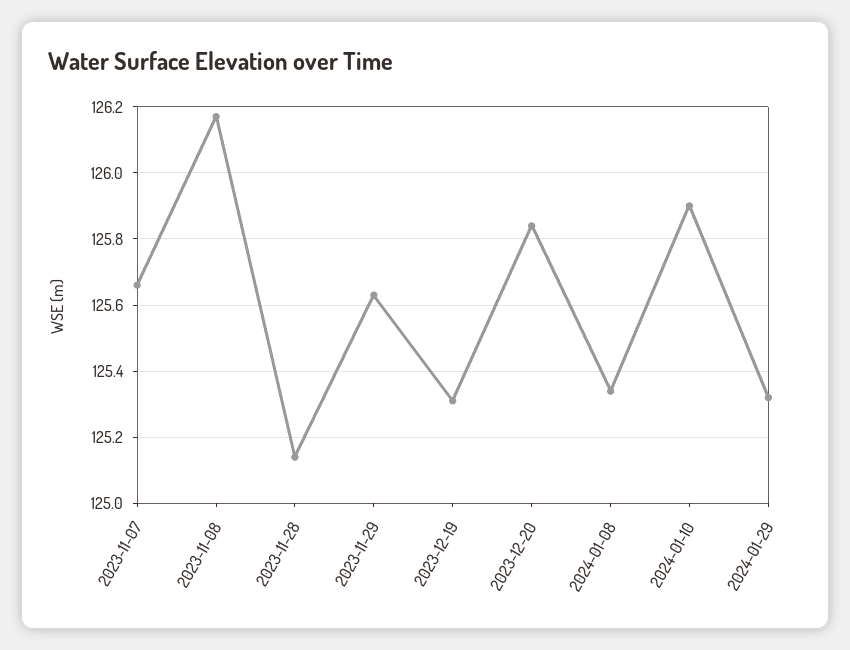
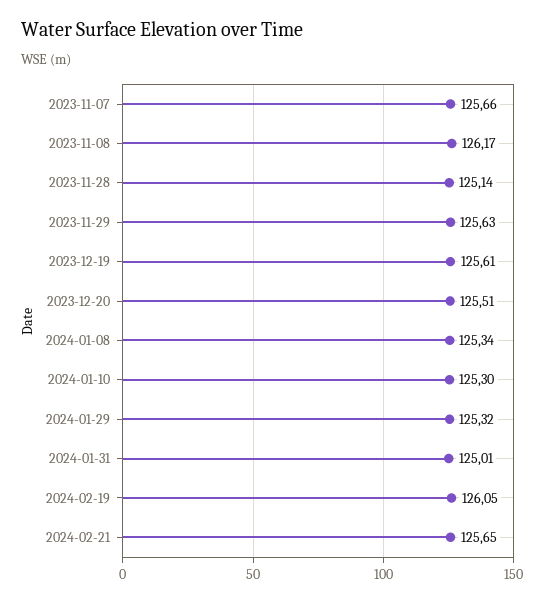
2023-12-19: 125.3 -> 125.61
2023-12-20: 125.85 -> 125.51
2024-01-10: 125.9 -> 125.3
2024-01-31: none -> 125.01
2024-02-19: none -> 126.05
2024-02-21: none -> 125.65

